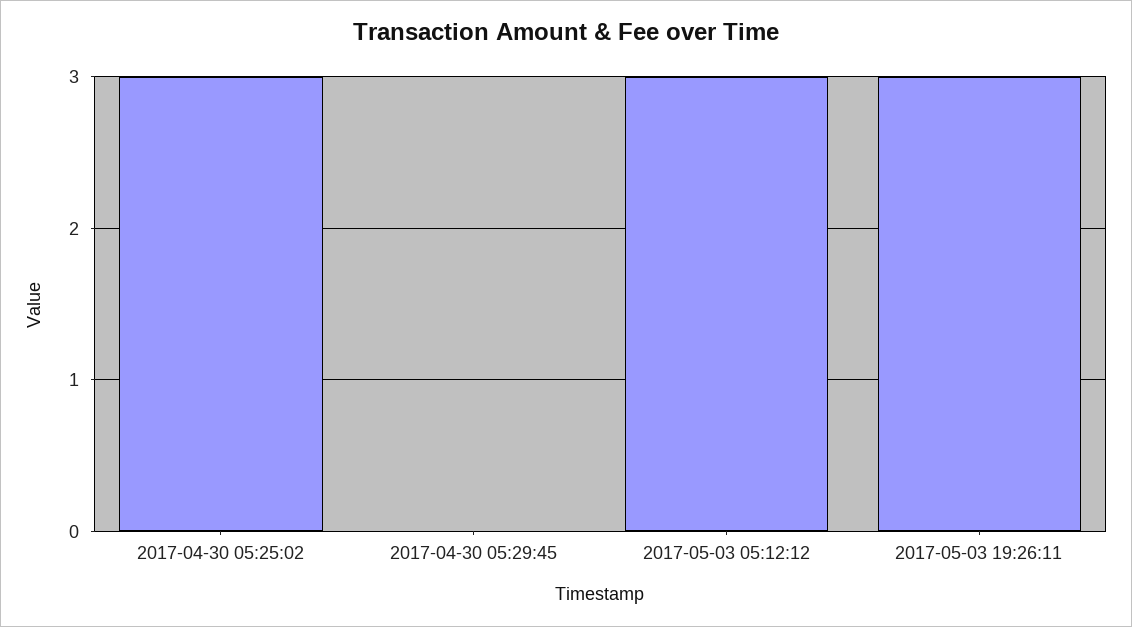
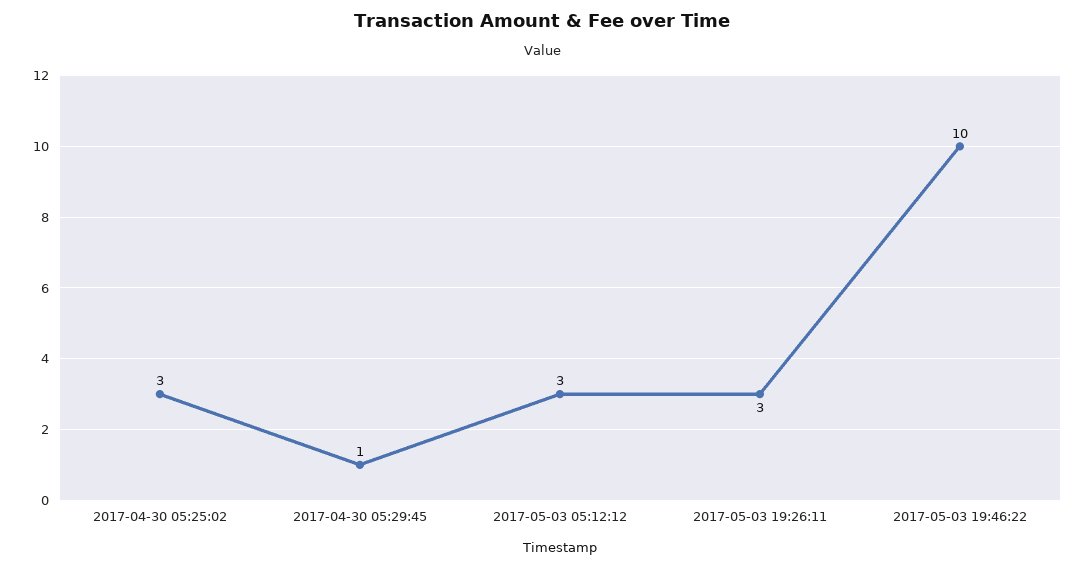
2017-04-30 05:29:45: 0 -> 1
2017-05-03 19:46:22: none -> 10

